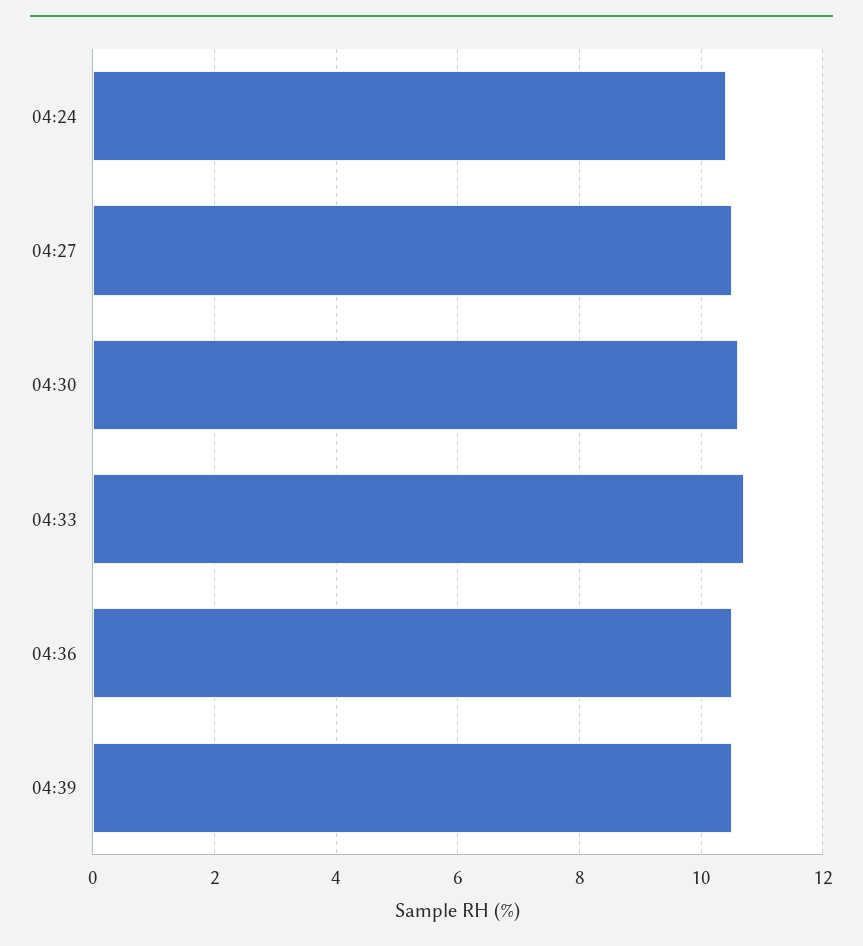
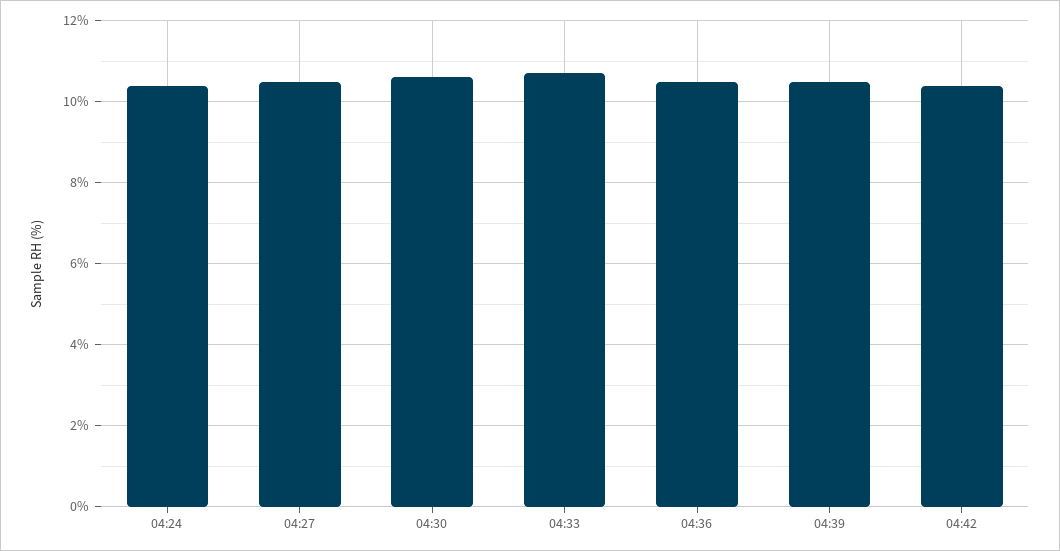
04:42: none -> 10.5

